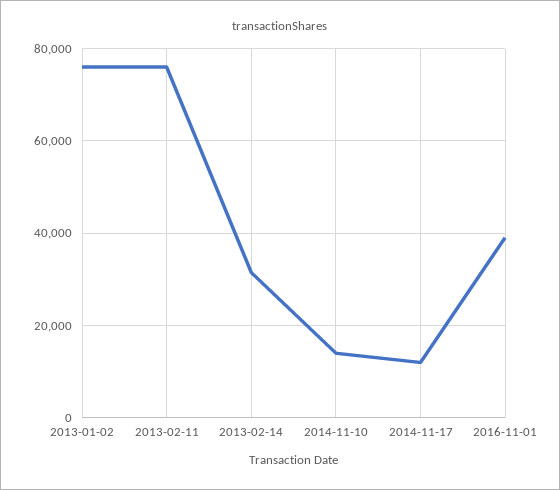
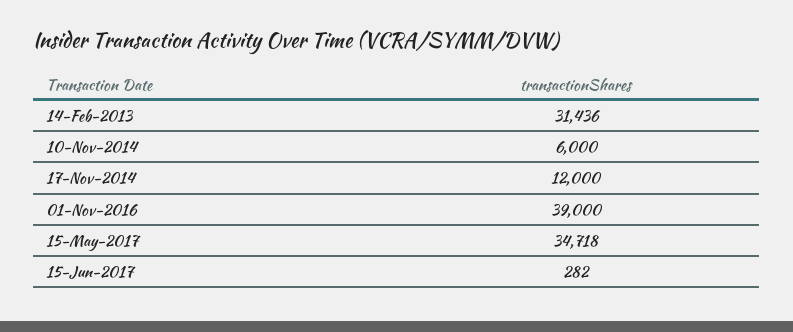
2013-01-02: 76000 -> none
2013-02-11: 76000 -> none
2014-11-10: 14000 -> 6000
15-May-2017: none -> 34718
15-Jun-2017: none -> 282

